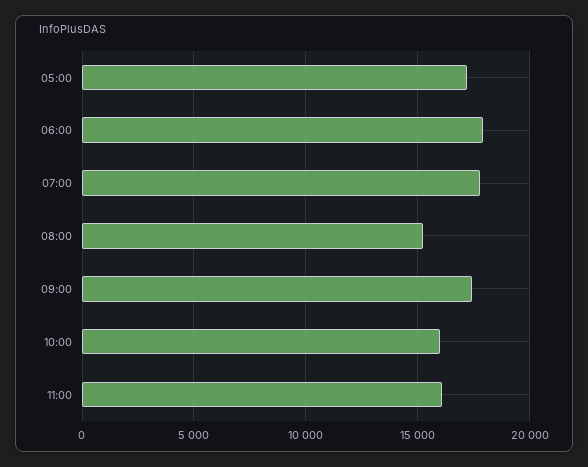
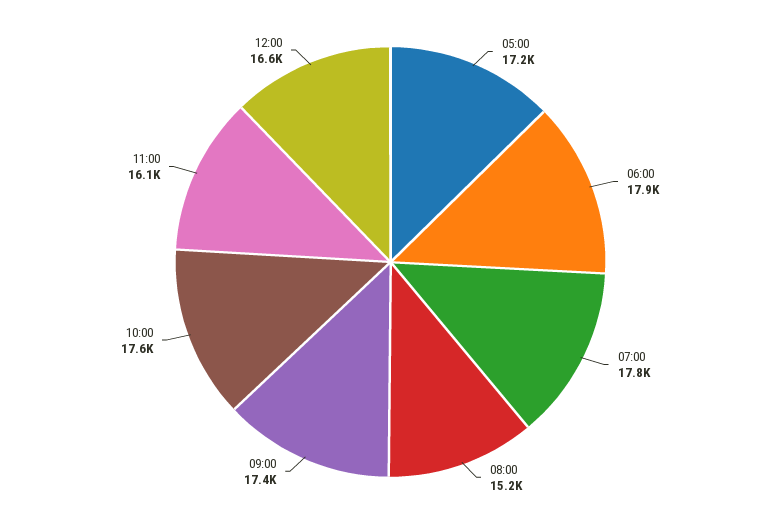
10:00: 16000 -> 17600
12:00: none -> 16600

